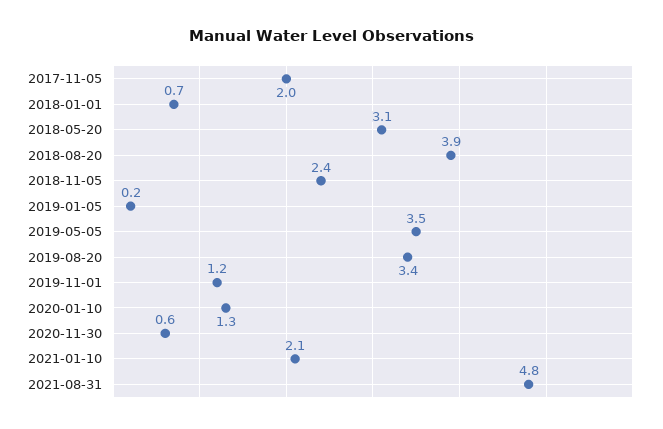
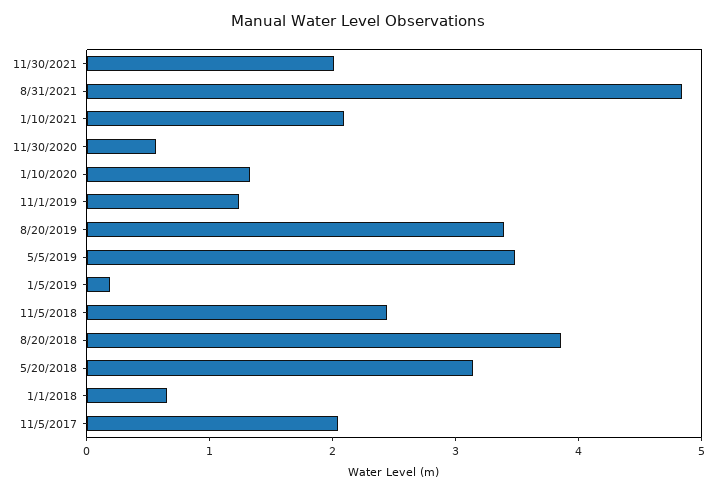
11/30/2021: none -> 2

